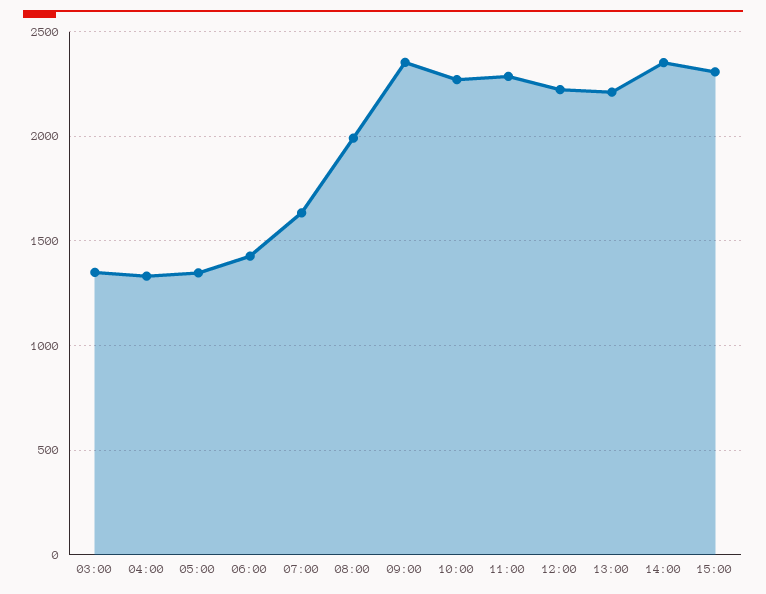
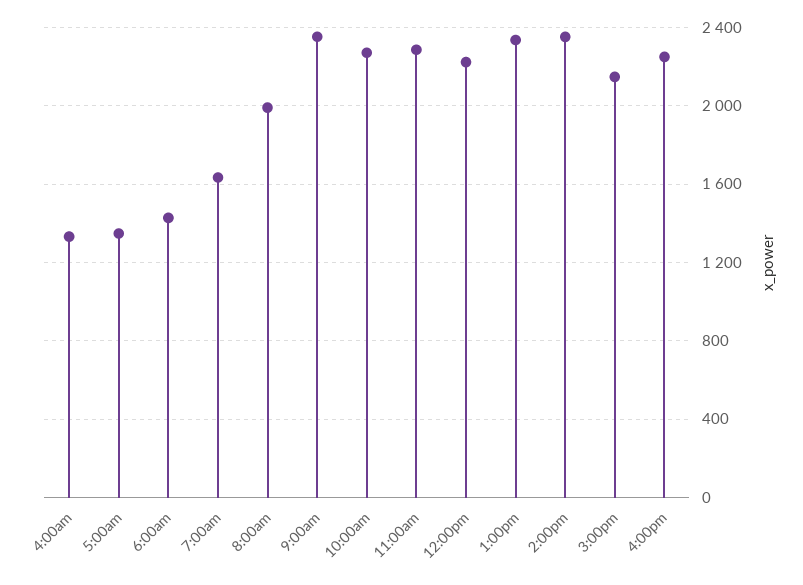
03:00: 1350 -> none
13:00: 2200 -> 2350
15:00: 2300 -> 2150
4:00pm: none -> 2250

